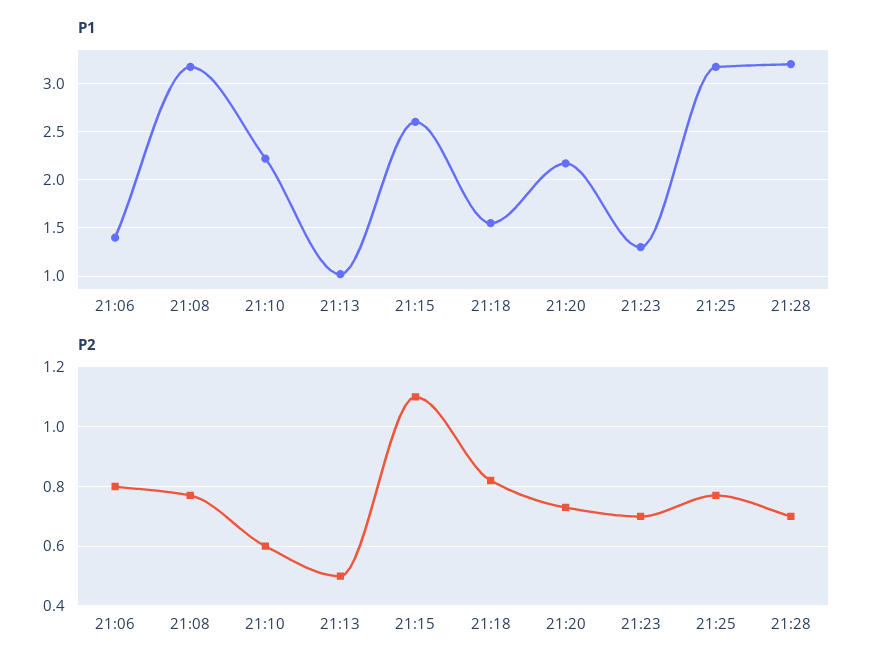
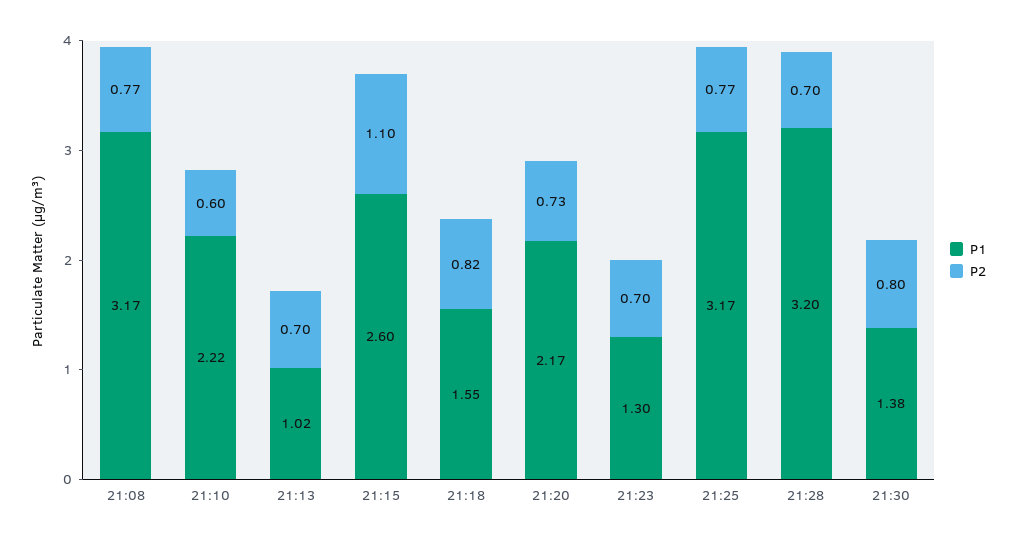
P1, 21:06: 1.4 -> none
P2, 21:06: 0.8 -> none
P2, 21:13: 0.5 -> 0.7
P1, 21:30: none -> 1.38
P2, 21:30: none -> 0.8

